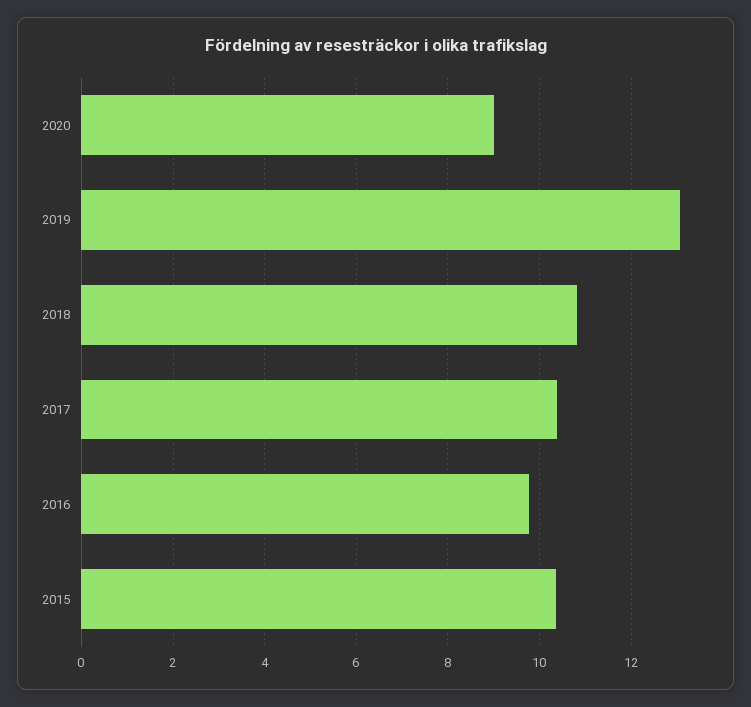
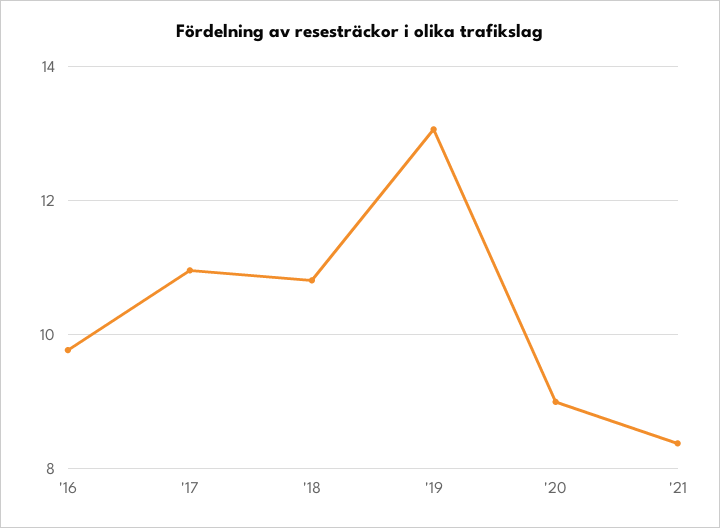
2017: 10.4 -> 11
2015: 10.4 -> none
'21: none -> 8.4

